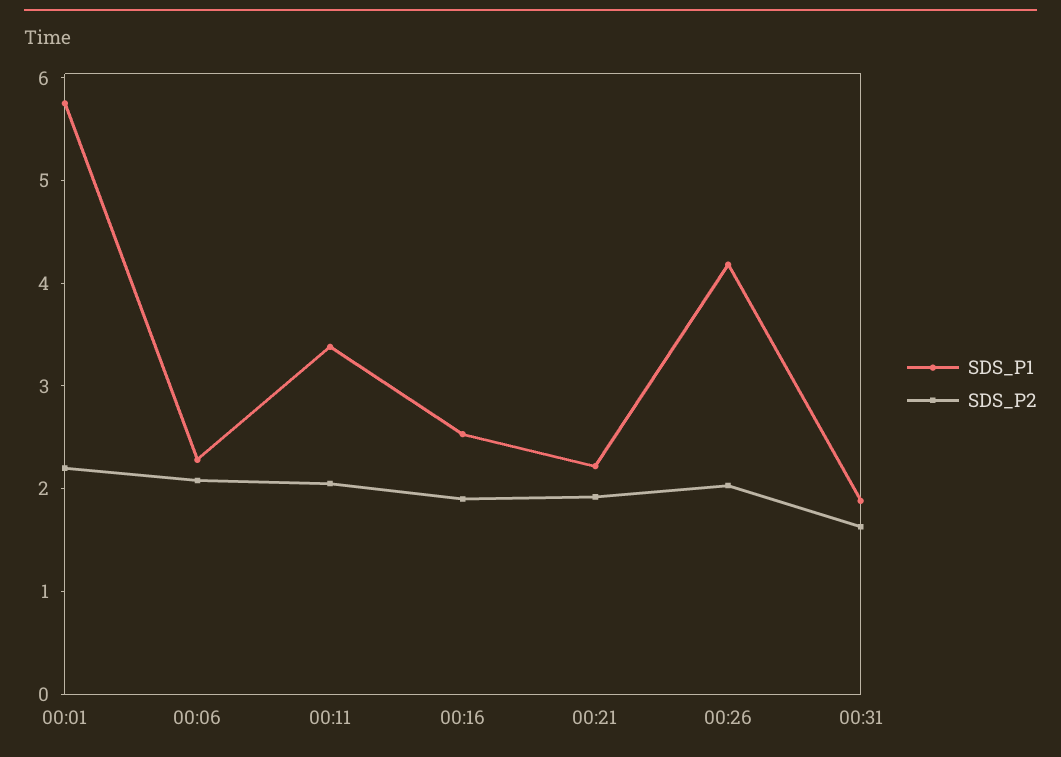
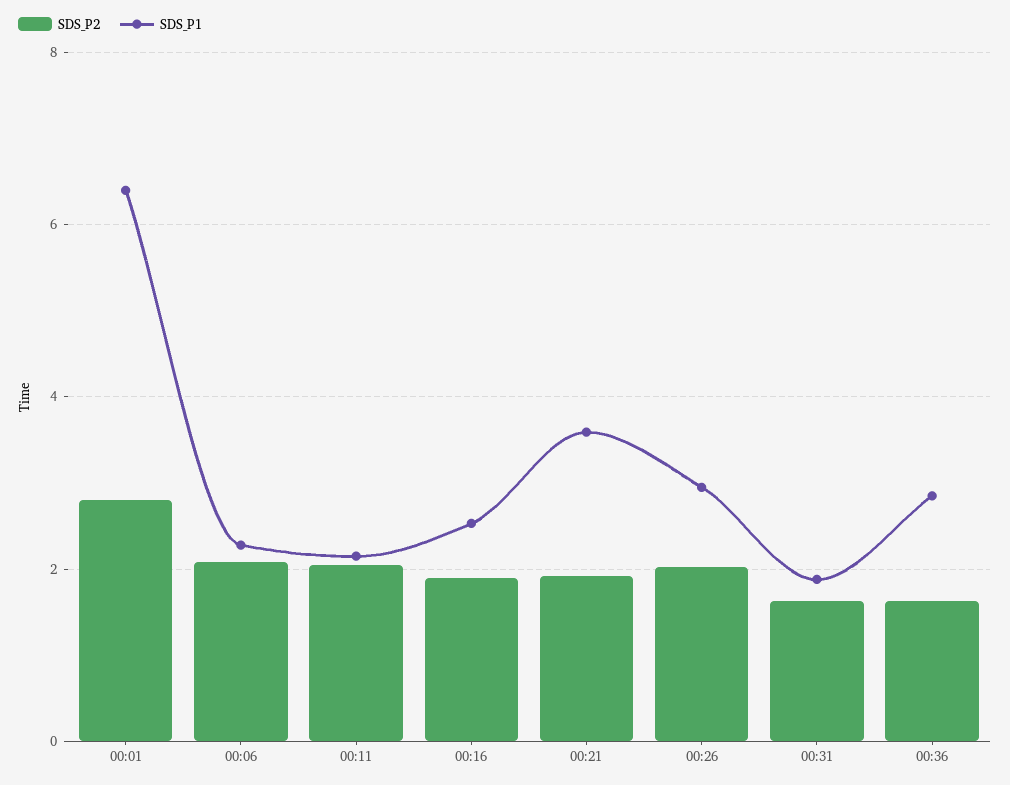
SDS_P1, 00:01: 5.8 -> 6.4
SDS_P2, 00:01: 2.2 -> 2.8
SDS_P1, 00:11: 3.4 -> 2.2
SDS_P1, 00:21: 2.2 -> 3.6
SDS_P1, 00:26: 4.2 -> 3
SDS_P2, 00:36: none -> 1.6
SDS_P1, 00:36: none -> 2.8

